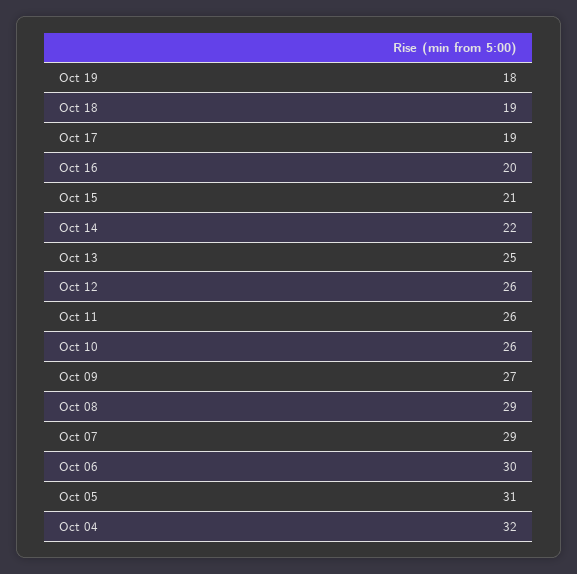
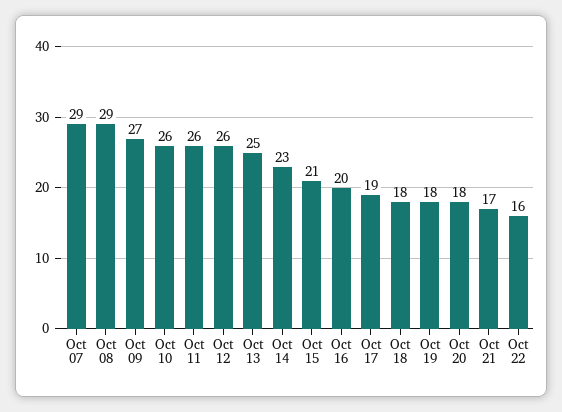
Oct 18: 19 -> 18
Oct 14: 22 -> 23
Oct 06: 30 -> none
Oct 05: 31 -> none
Oct 04: 32 -> none
Oct 20: none -> 18
Oct 21: none -> 17
Oct 22: none -> 16

